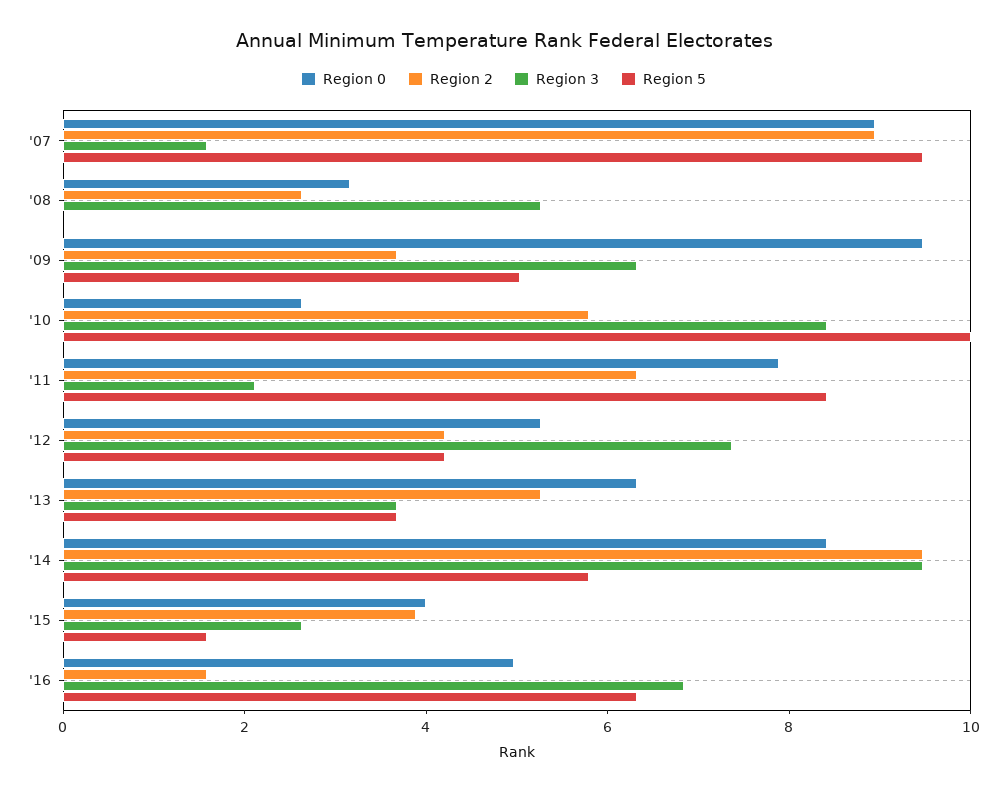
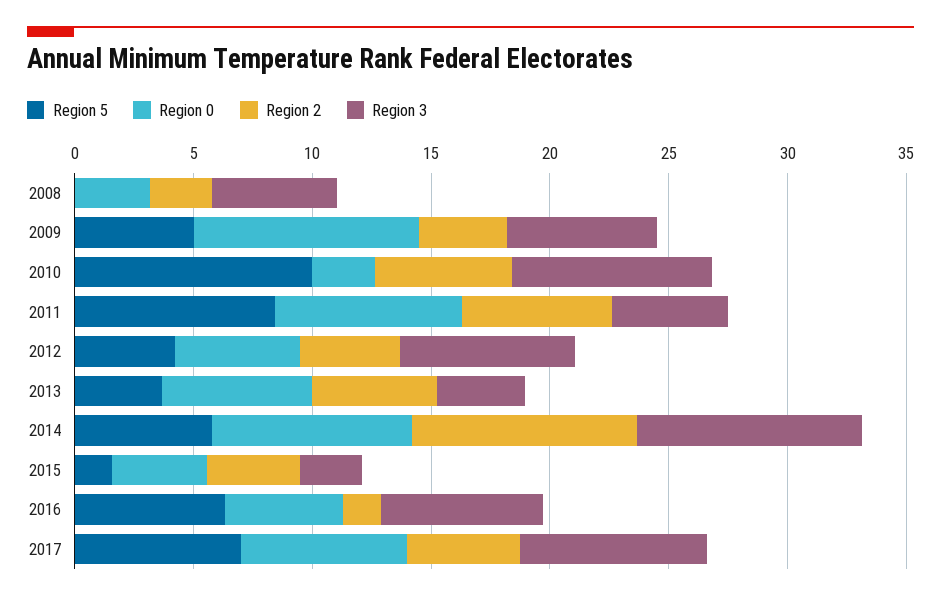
Region 0, '07: 9 -> none
Region 2, '07: 9 -> none
Region 3, '07: 1.5 -> none
Region 5, '07: 9.5 -> none
Region 3, '11: 2 -> 5
Region 5, 2017: none -> 7
Region 0, 2017: none -> 7
Region 2, 2017: none -> 5
Region 3, 2017: none -> 8

